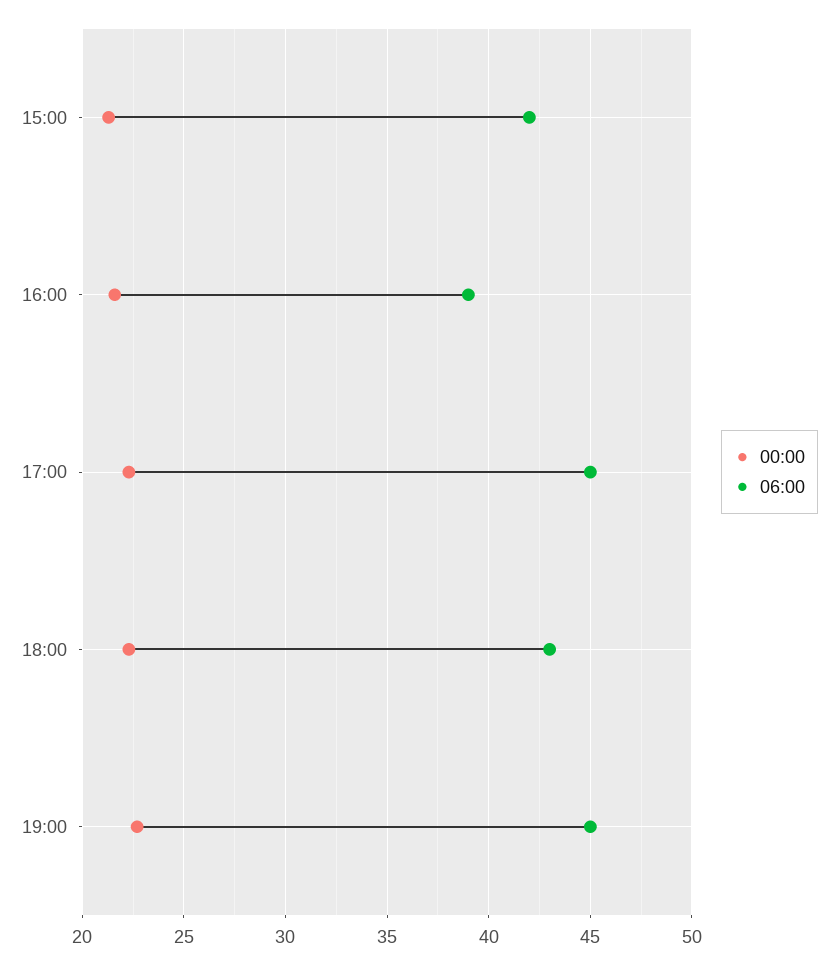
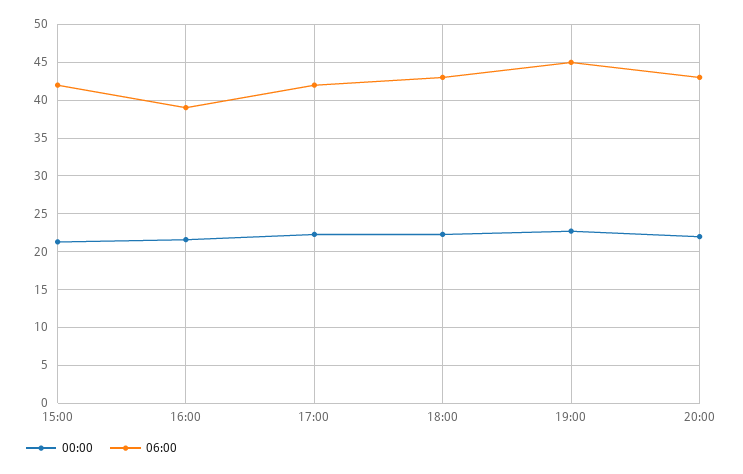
06:00, 17:00: 45 -> 42
00:00, 20:00: none -> 22
06:00, 20:00: none -> 43

